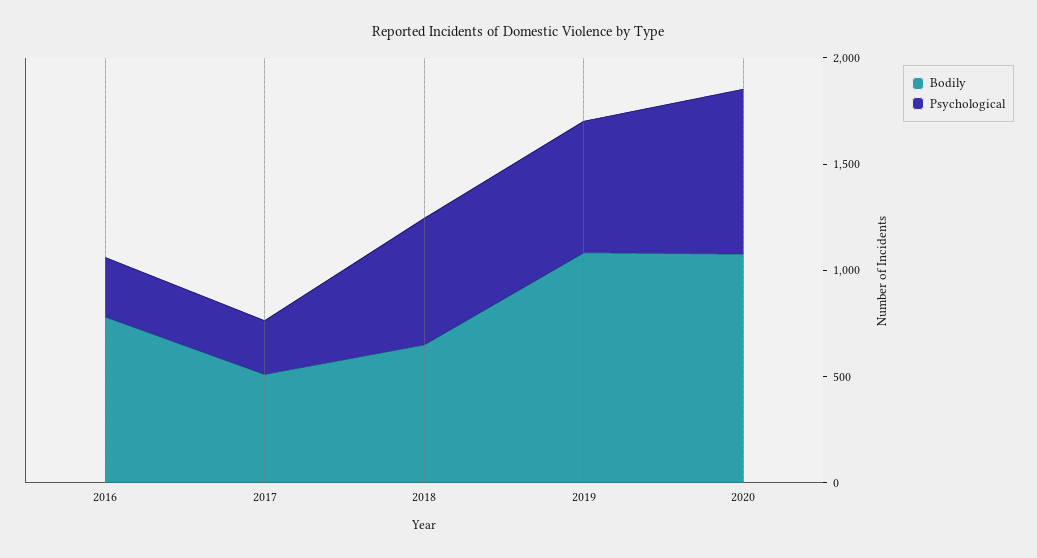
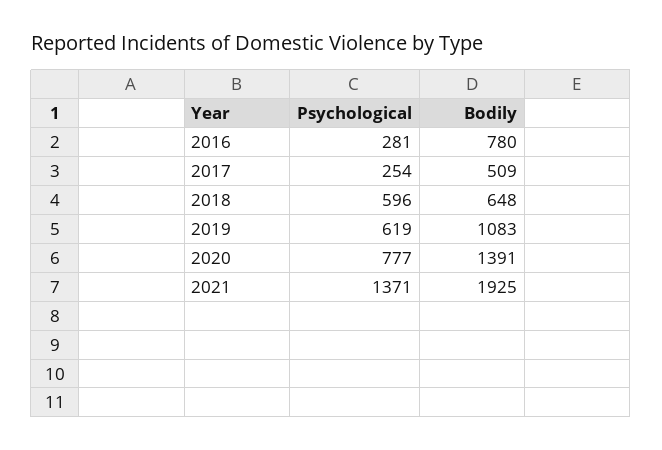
Bodily, 2020: 1100 -> 1391
Psychological, 2021: none -> 1371
Bodily, 2021: none -> 1925

